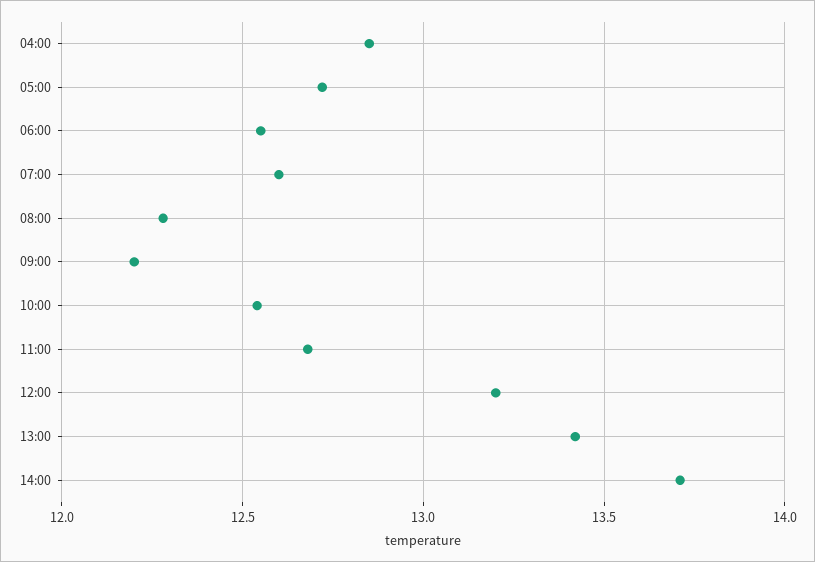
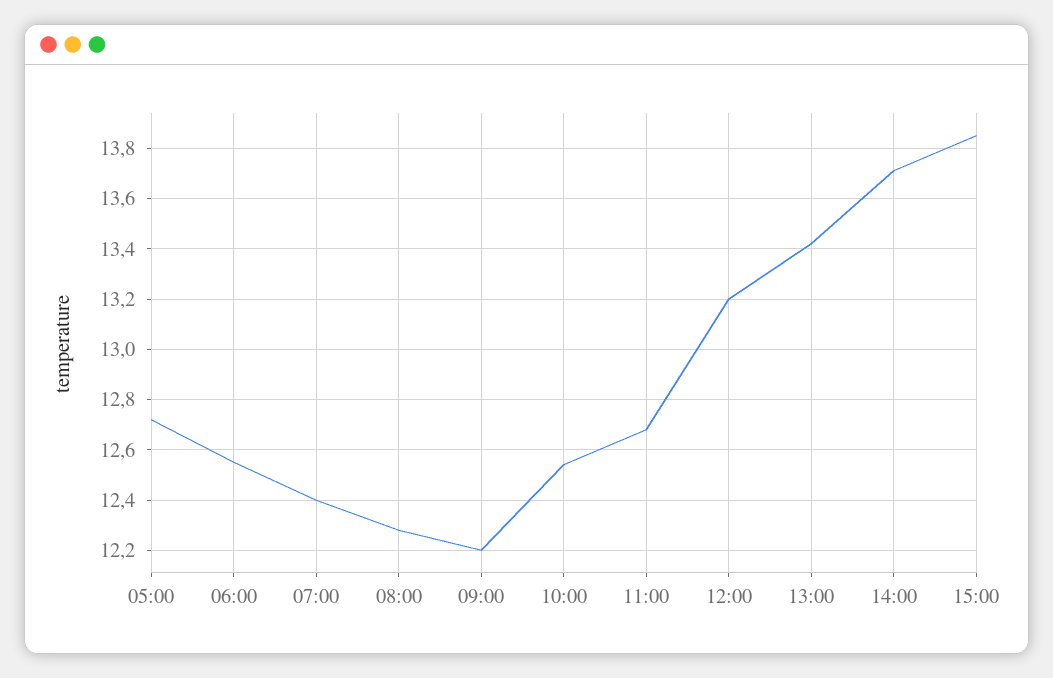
04:00: 12.85 -> none
07:00: 12.6 -> 12.4
15:00: none -> 13.85

